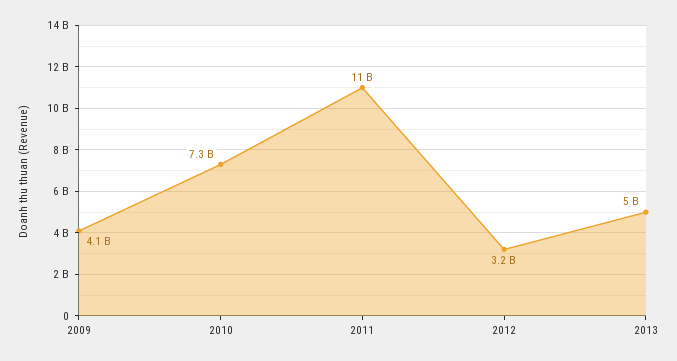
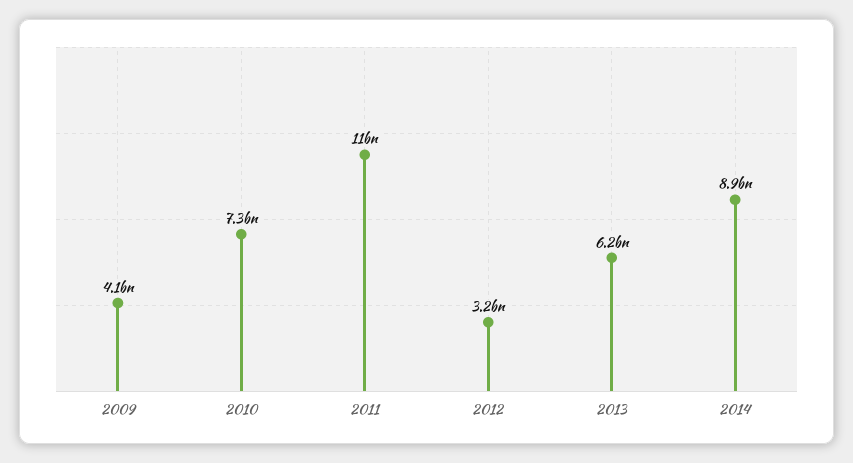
2013: 5000000000 -> 6200000000
2014: none -> 8900000000

